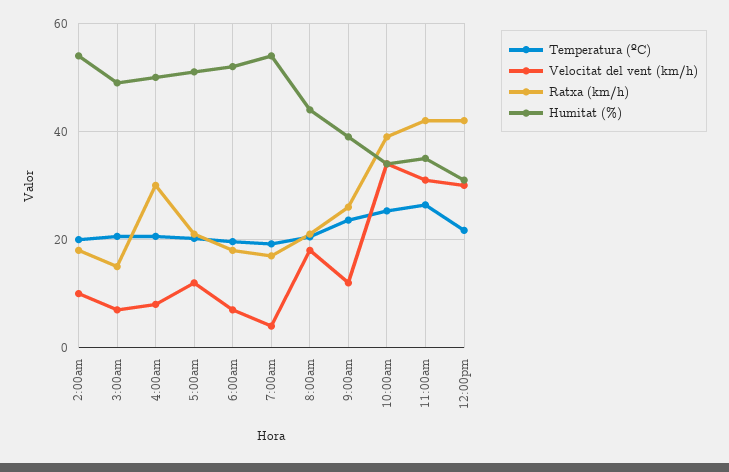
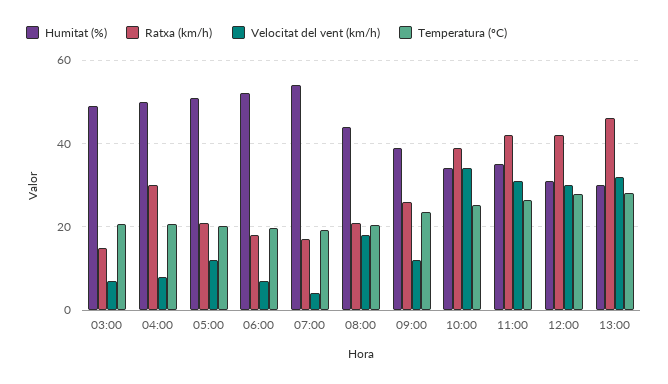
Temperatura (ºC), 2:00am: 20 -> none
Velocitat del vent (km/h), 2:00am: 10 -> none
Ratxa (km/h), 2:00am: 18 -> none
Humitat (%), 2:00am: 54 -> none
Temperatura (ºC), 12:00pm: 22 -> 28
Humitat (%), 13:00: none -> 30
Ratxa (km/h), 13:00: none -> 46
Velocitat del vent (km/h), 13:00: none -> 32
Temperatura (ºC), 13:00: none -> 28

